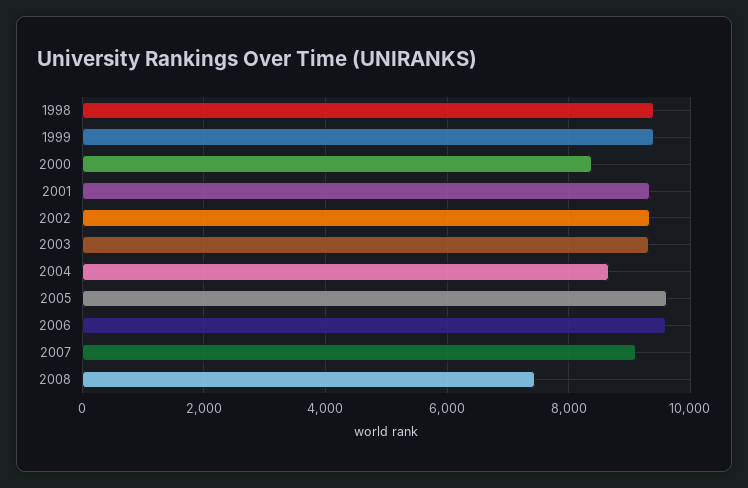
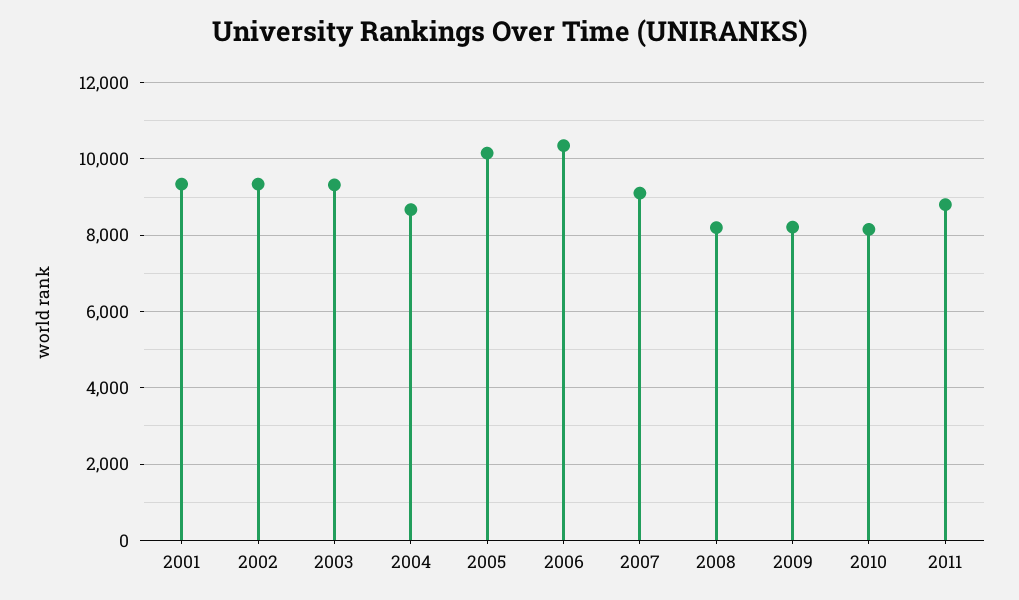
1998: 9400 -> none
1999: 9400 -> none
2000: 8400 -> none
2005: 9600 -> 10200
2006: 9600 -> 10400
2008: 7400 -> 8200
2009: none -> 8200
2010: none -> 8200
2011: none -> 8800

